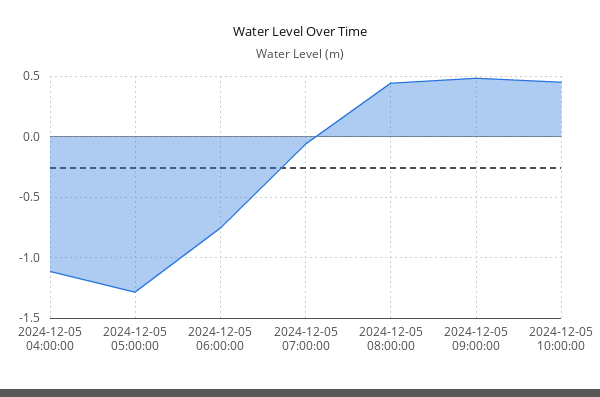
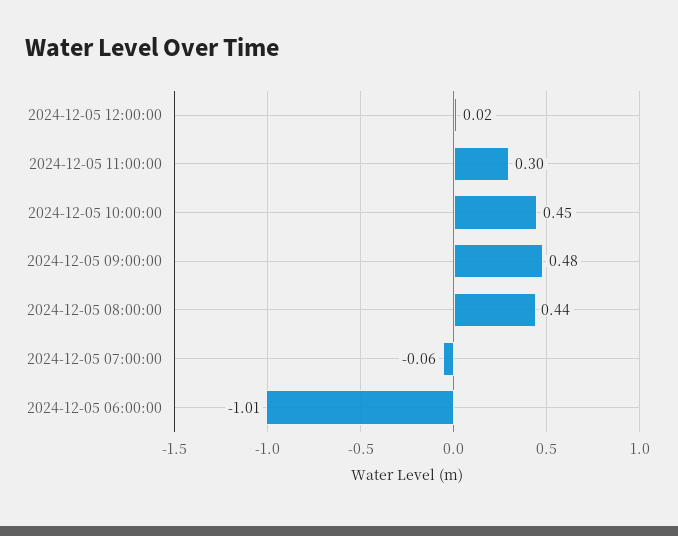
2024-12-05 04:00:00: -1.1 -> none
2024-12-05 05:00:00: -1.3 -> none
2024-12-05 06:00:00: -0.75 -> -1.01
2024-12-05 12:00:00: none -> 0.02
2024-12-05 11:00:00: none -> 0.3

